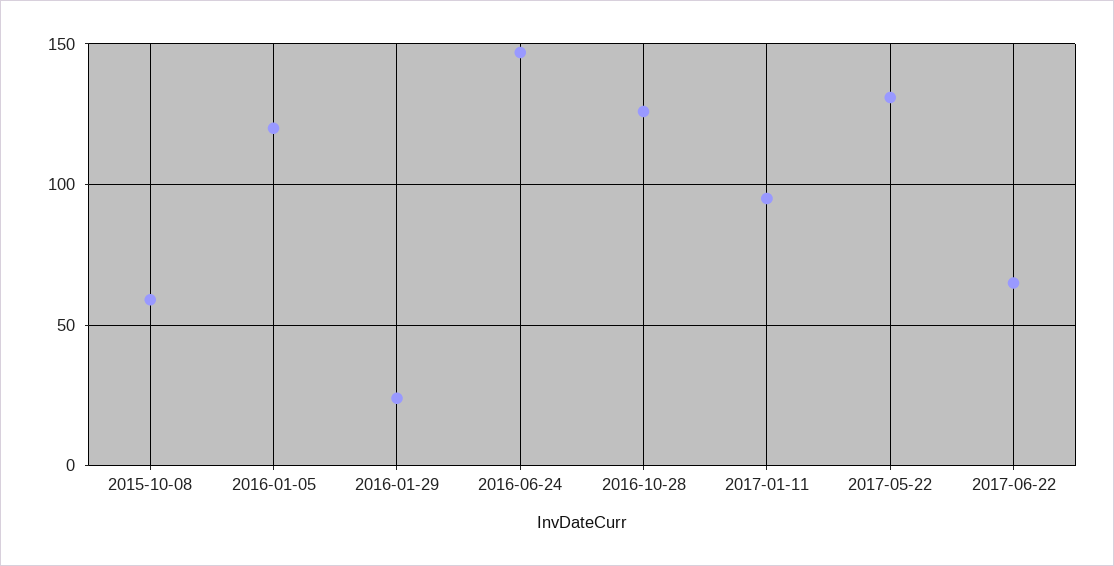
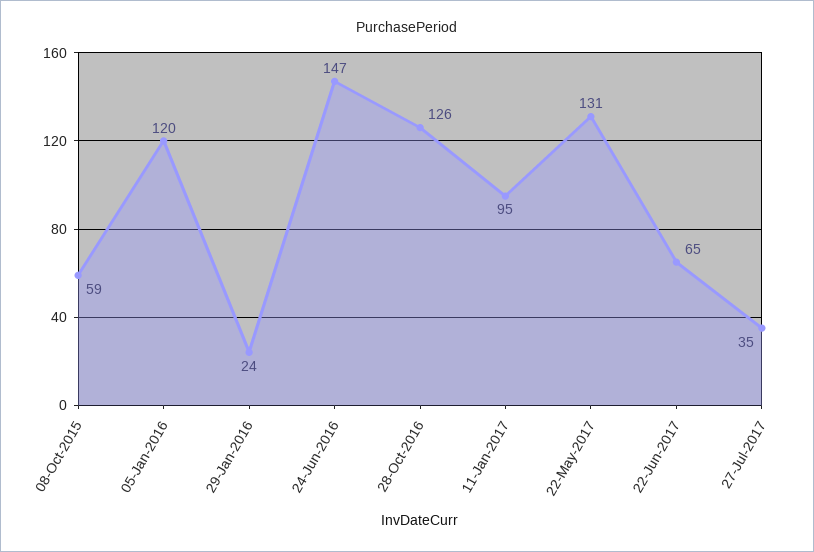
27-Jul-2017: none -> 35

